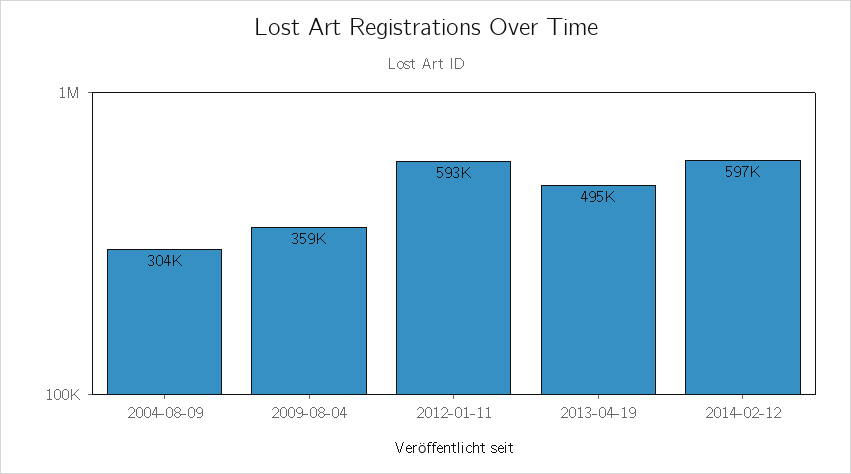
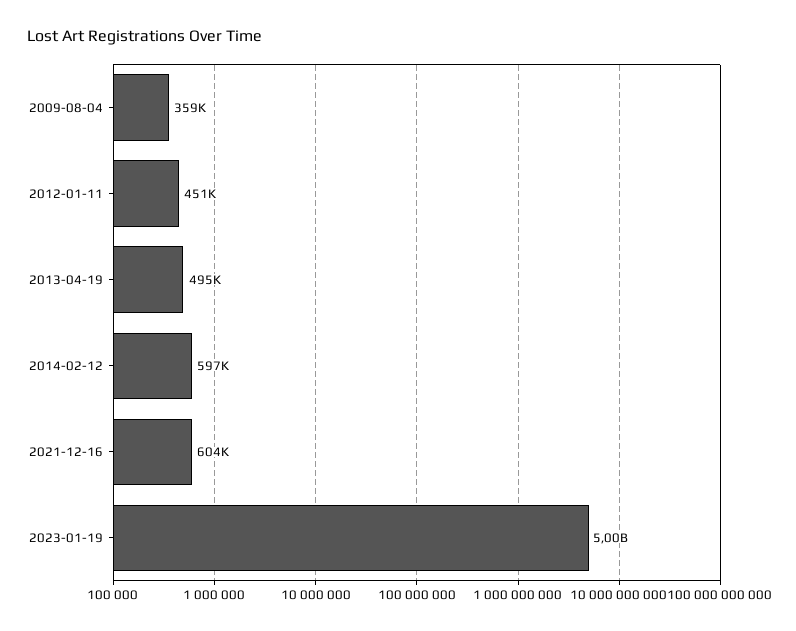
2004-08-09: 304000 -> none
2012-01-11: 593000 -> 451000
2021-12-16: none -> 604000
2023-01-19: none -> 5000000000

